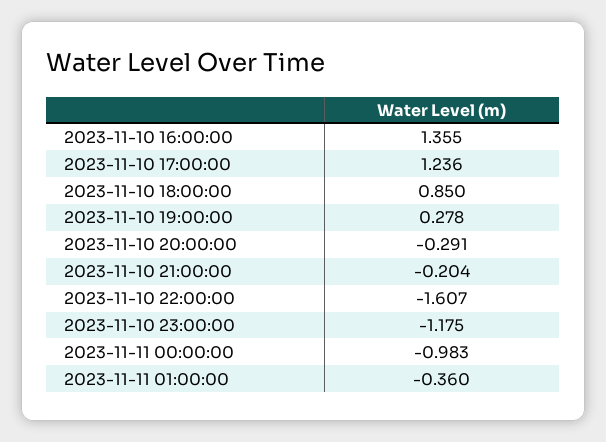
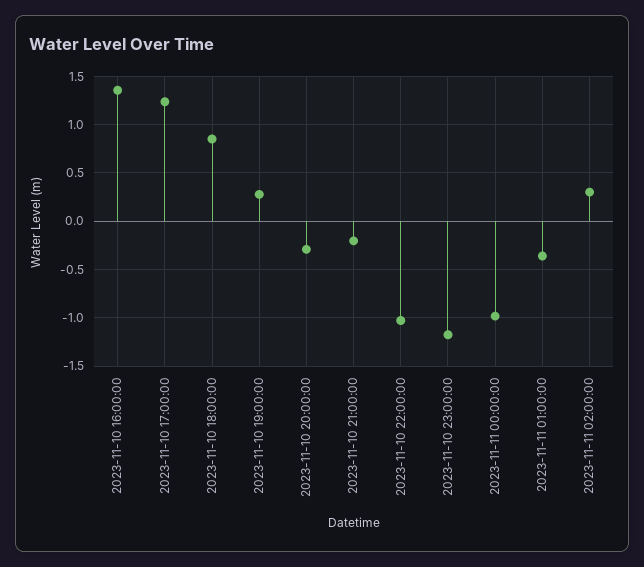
2023-11-10 22:00:00: -1.607 -> -1
2023-11-11 02:00:00: none -> 0.3

